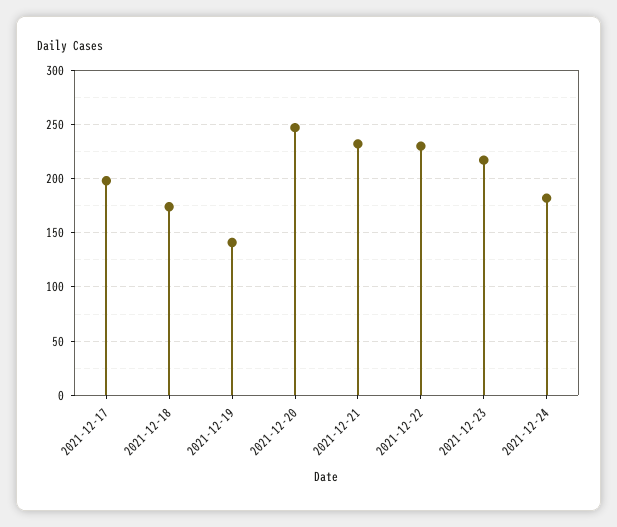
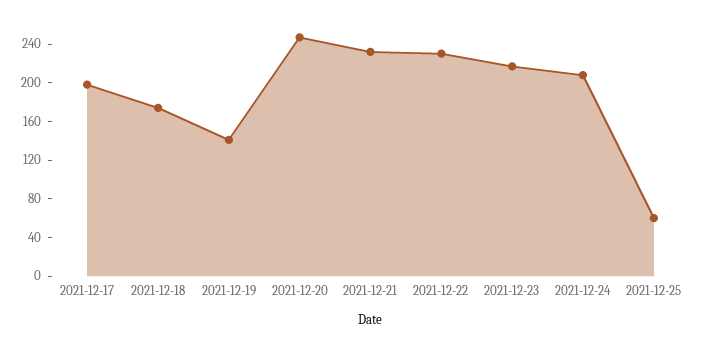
2021-12-24: 180 -> 210
2021-12-25: none -> 60

